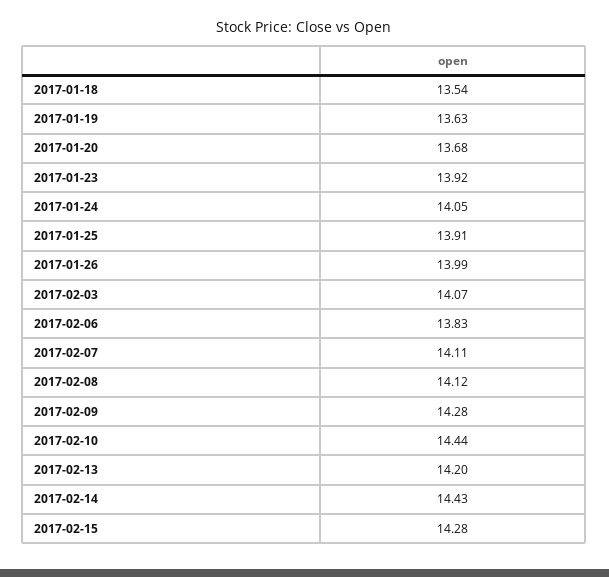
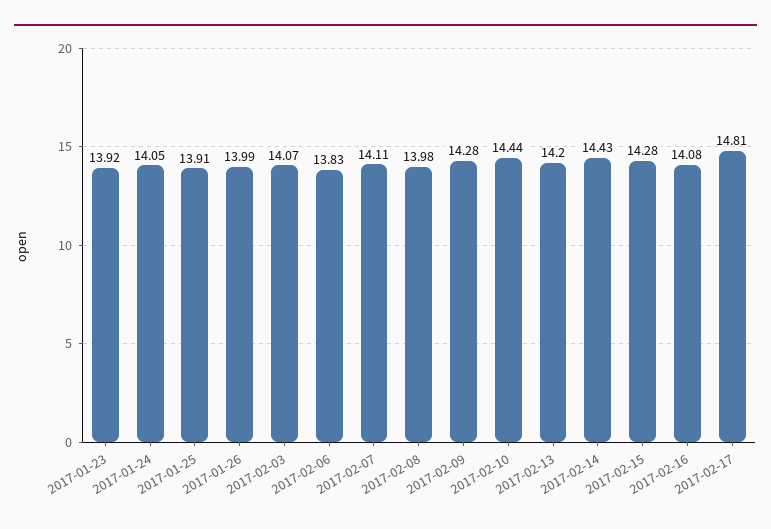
2017-01-18: 13.54 -> none
2017-01-19: 13.63 -> none
2017-01-20: 13.68 -> none
2017-02-08: 14.12 -> 13.98
2017-02-16: none -> 14.08
2017-02-17: none -> 14.81

